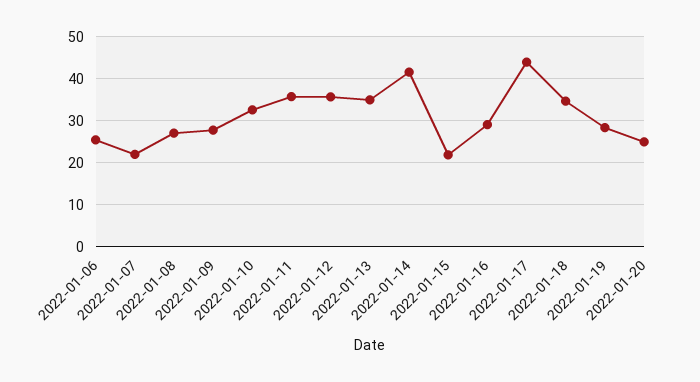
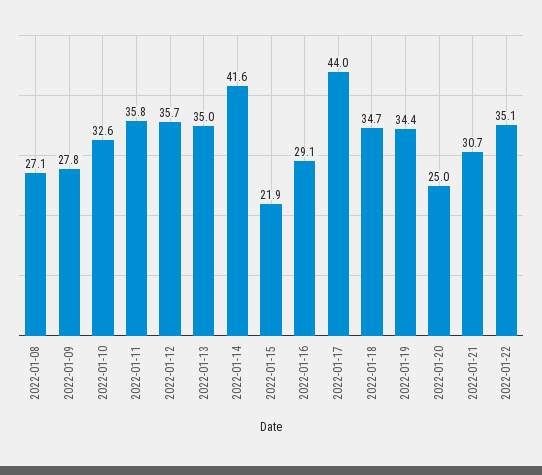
2022-01-06: 26 -> none
2022-01-07: 22 -> none
2022-01-19: 28 -> 34.4
2022-01-21: none -> 30.7
2022-01-22: none -> 35.1

